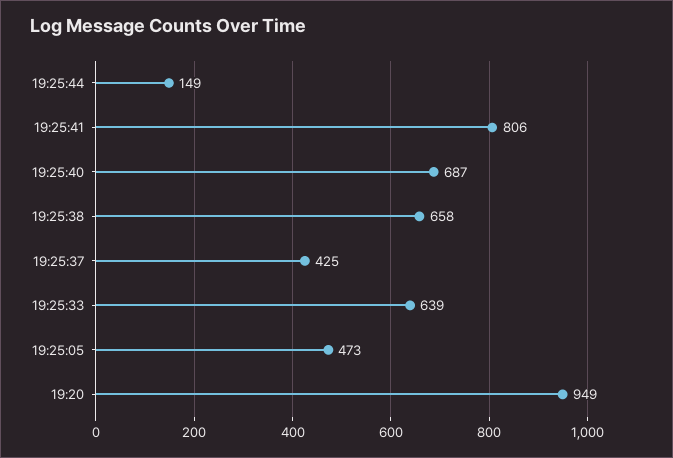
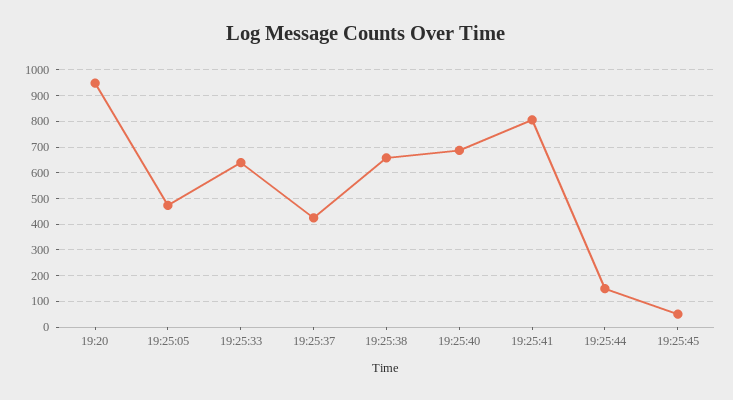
19:25:45: none -> 50

